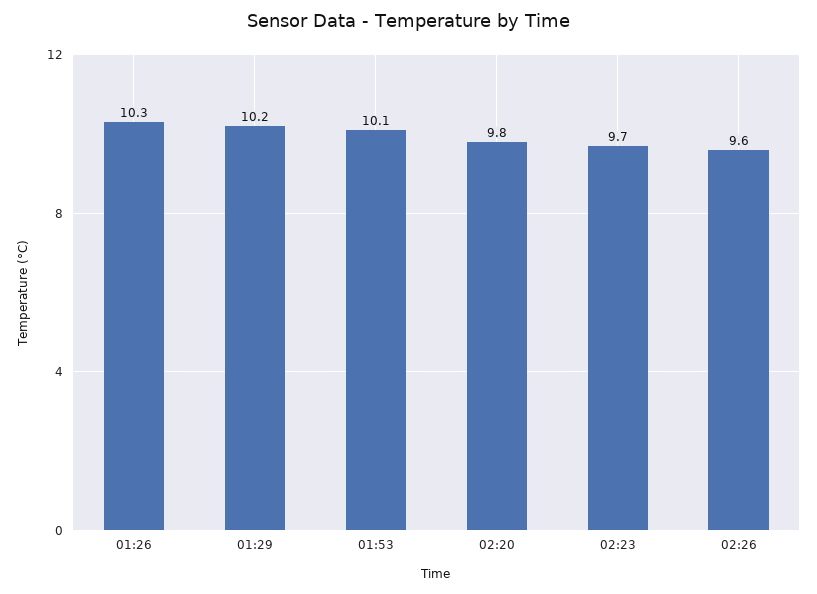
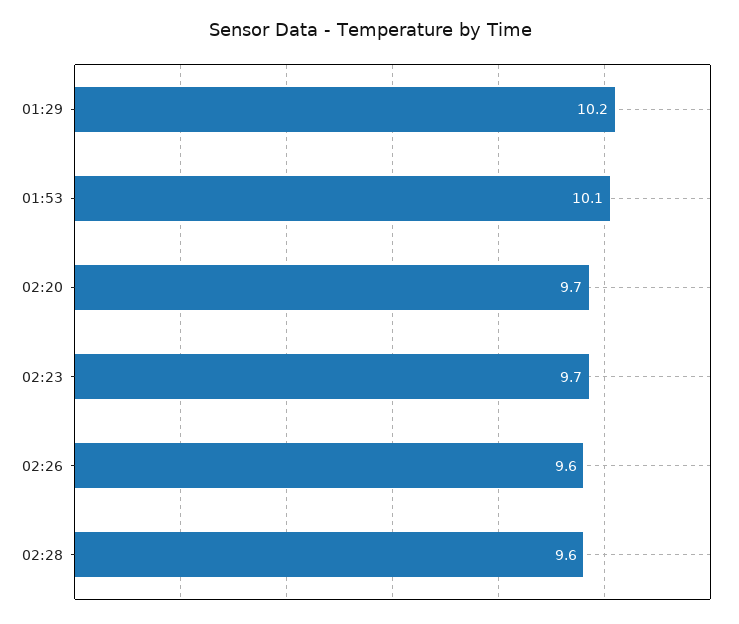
01:26: 10.3 -> none
02:20: 9.8 -> 9.7
02:28: none -> 9.6

